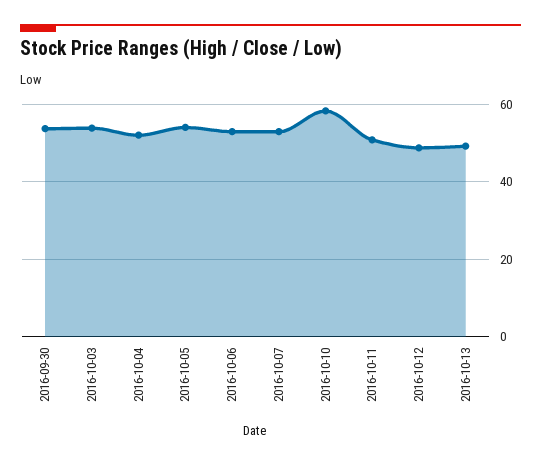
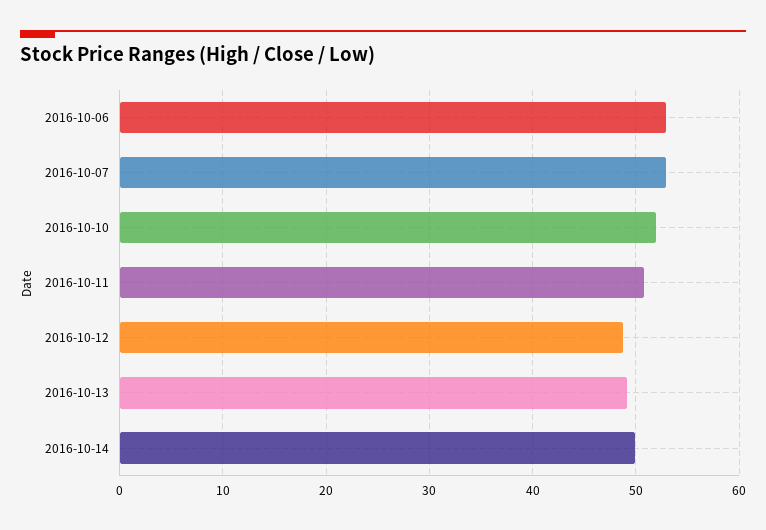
2016-09-30: 54 -> none
2016-10-03: 54 -> none
2016-10-04: 52 -> none
2016-10-05: 54 -> none
2016-10-10: 58 -> 52
2016-10-14: none -> 50

